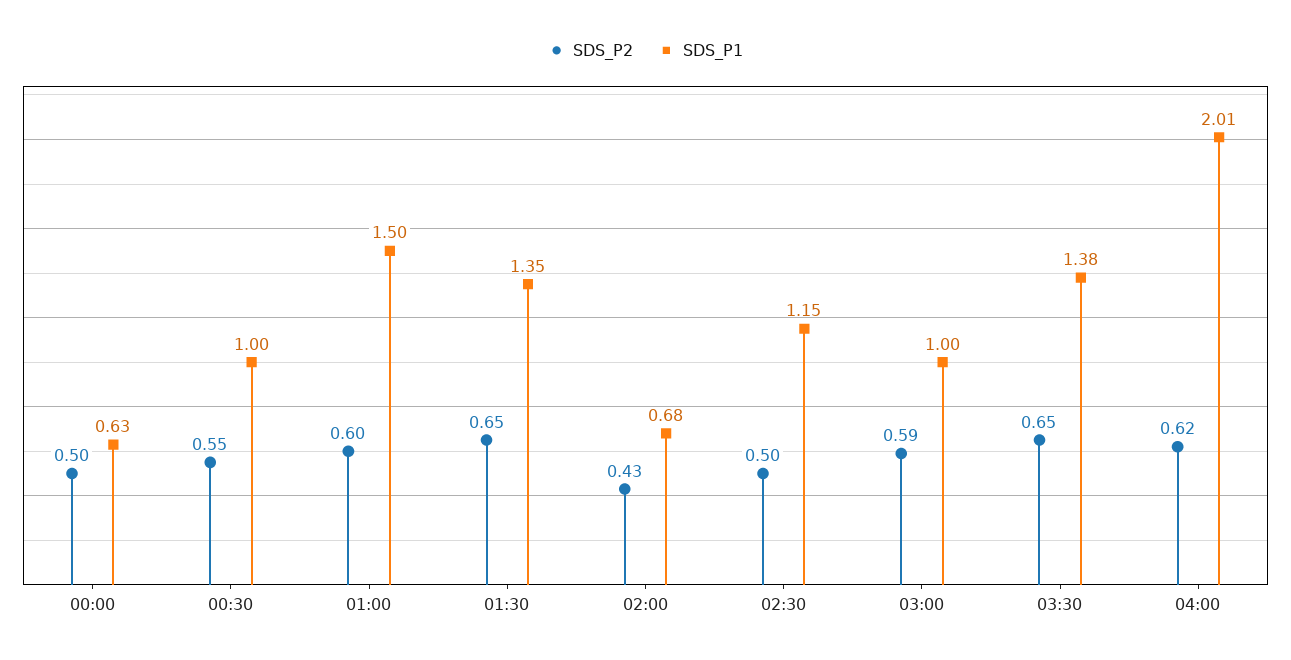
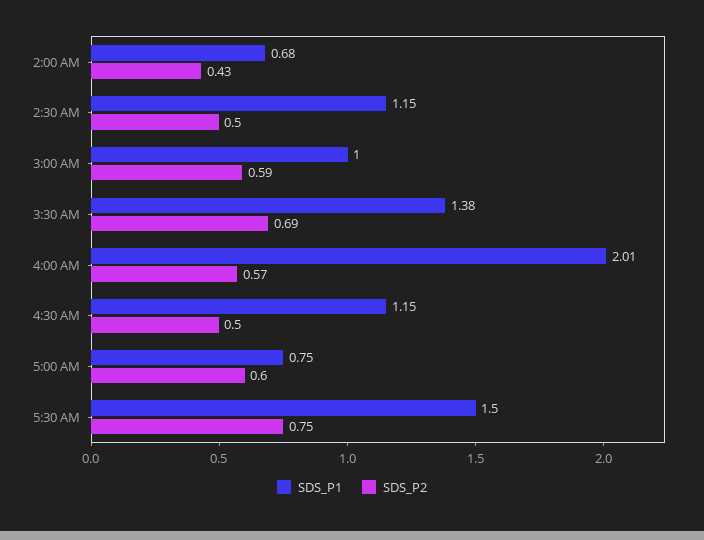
SDS_P2, 00:00: 0.5 -> none
SDS_P1, 00:00: 0.63 -> none
SDS_P2, 00:30: 0.55 -> none
SDS_P1, 00:30: 1 -> none
SDS_P2, 01:00: 0.6 -> none
SDS_P1, 01:00: 1.5 -> none
SDS_P2, 01:30: 0.65 -> none
SDS_P1, 01:30: 1.35 -> none
SDS_P2, 03:30: 0.65 -> 0.69
SDS_P2, 04:00: 0.62 -> 0.57
SDS_P1, 4:30 AM: none -> 1.15
SDS_P2, 4:30 AM: none -> 0.5
SDS_P1, 5:00 AM: none -> 0.75
SDS_P2, 5:00 AM: none -> 0.6
SDS_P1, 5:30 AM: none -> 1.5
SDS_P2, 5:30 AM: none -> 0.75

